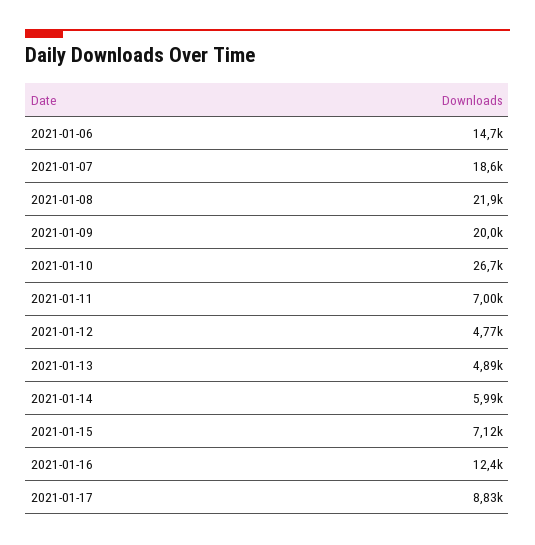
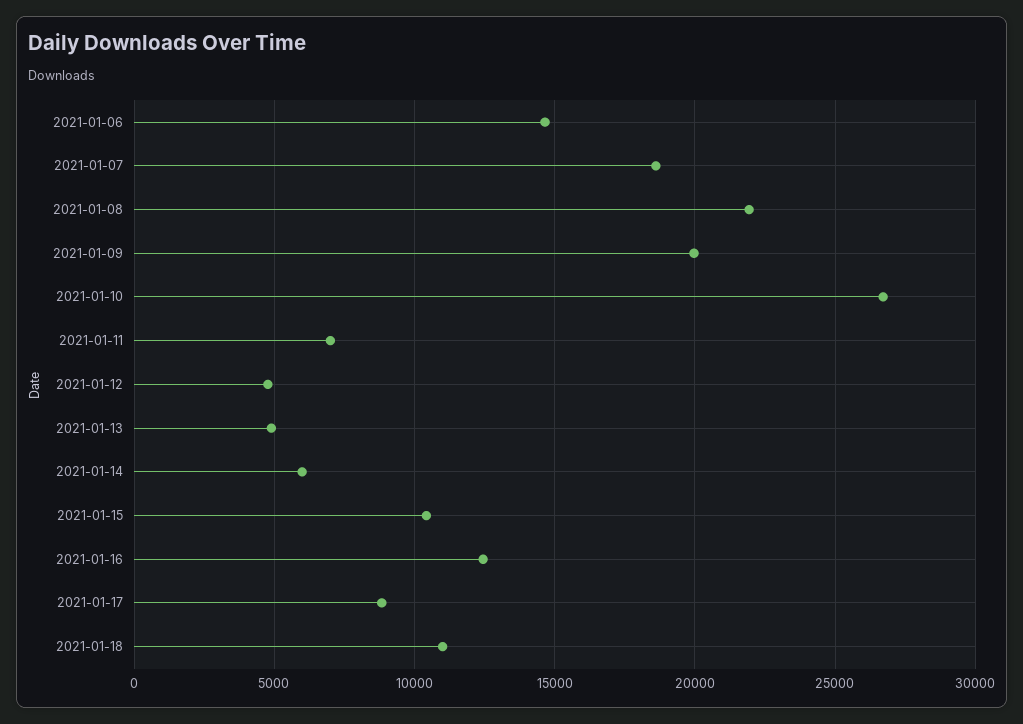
2021-01-15: 7120 -> 10500
2021-01-18: none -> 11000

